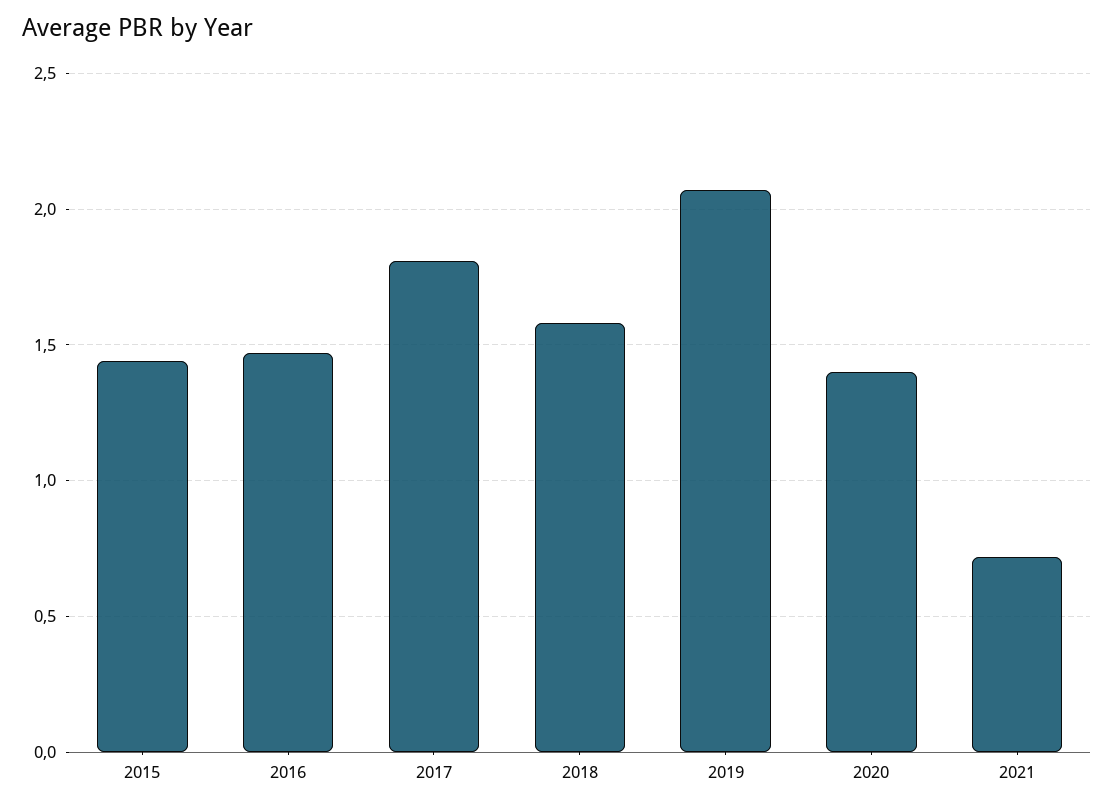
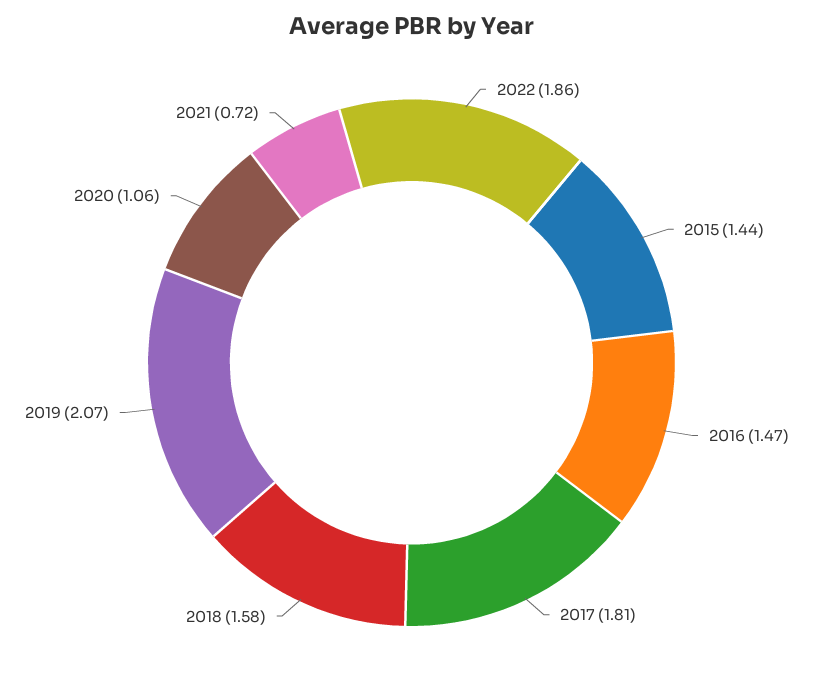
2020: 1.4 -> 1.06
2022: none -> 1.86

